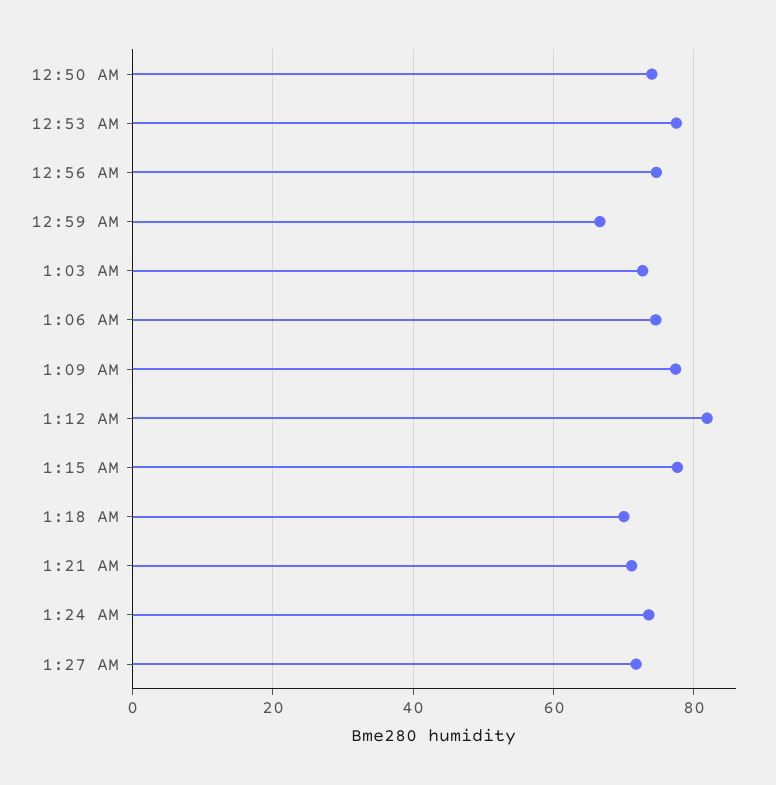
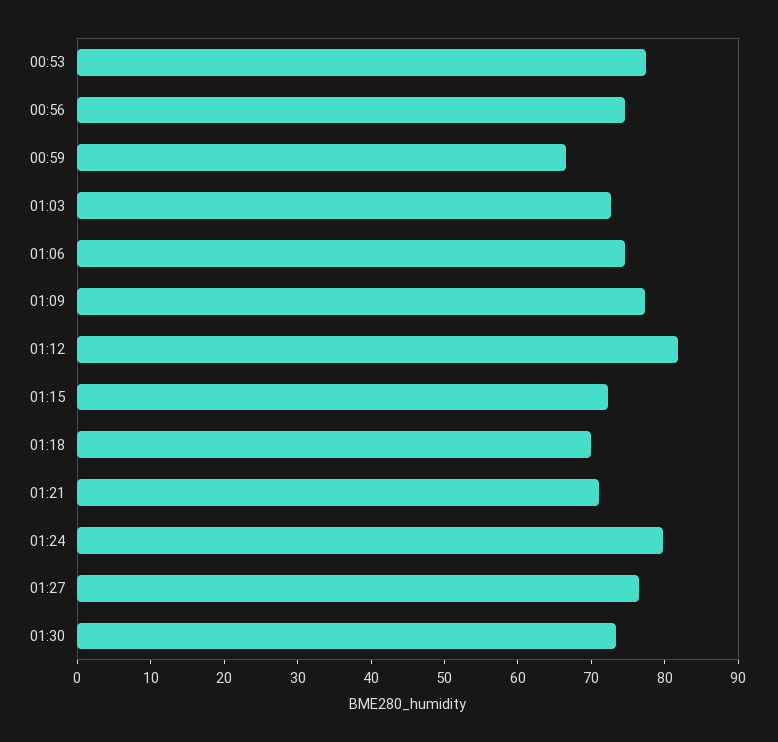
12:50 AM: 74 -> none
1:15 AM: 78 -> 72
1:24 AM: 74 -> 80
1:27 AM: 72 -> 76
01:30: none -> 74

